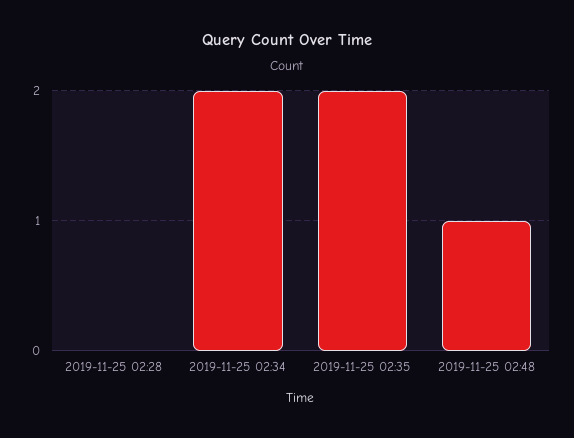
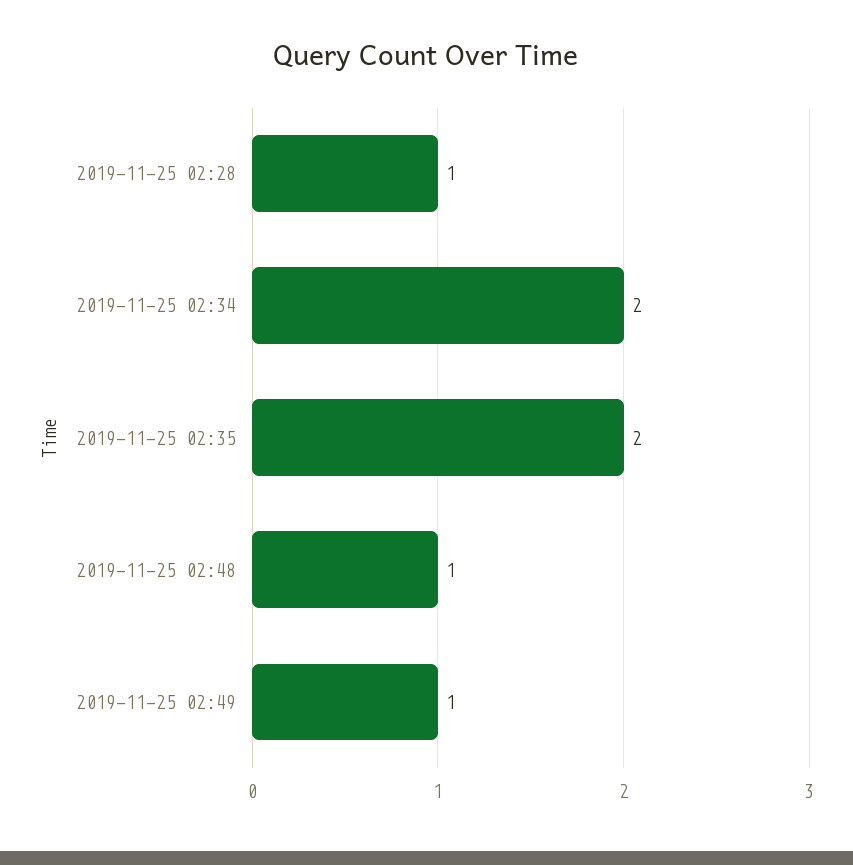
2019-11-25 02:28: 0 -> 1
2019-11-25 02:49: none -> 1

